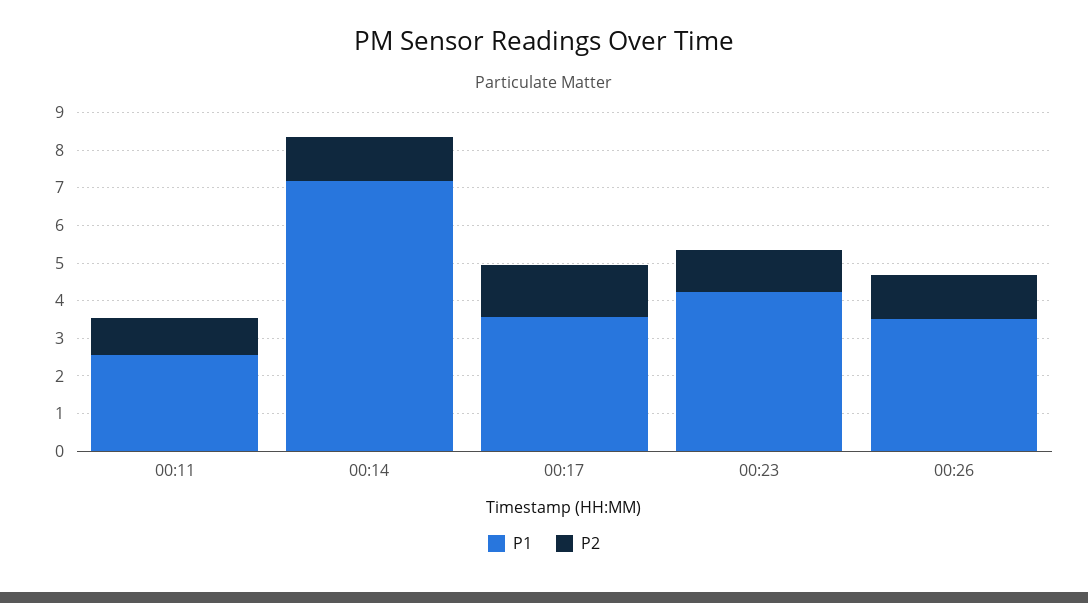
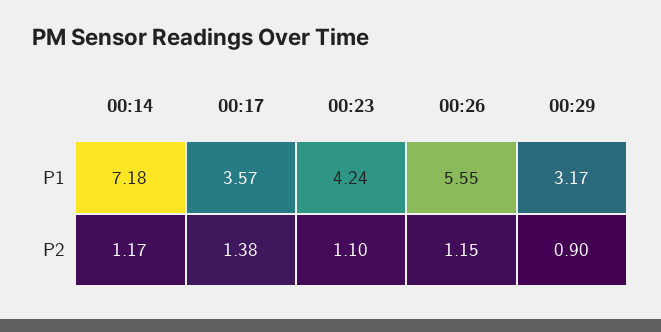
P1, 00:11: 2.5 -> none
P2, 00:11: 1 -> none
P1, 00:26: 3.5 -> 5.55
P1, 00:29: none -> 3.17
P2, 00:29: none -> 0.9

